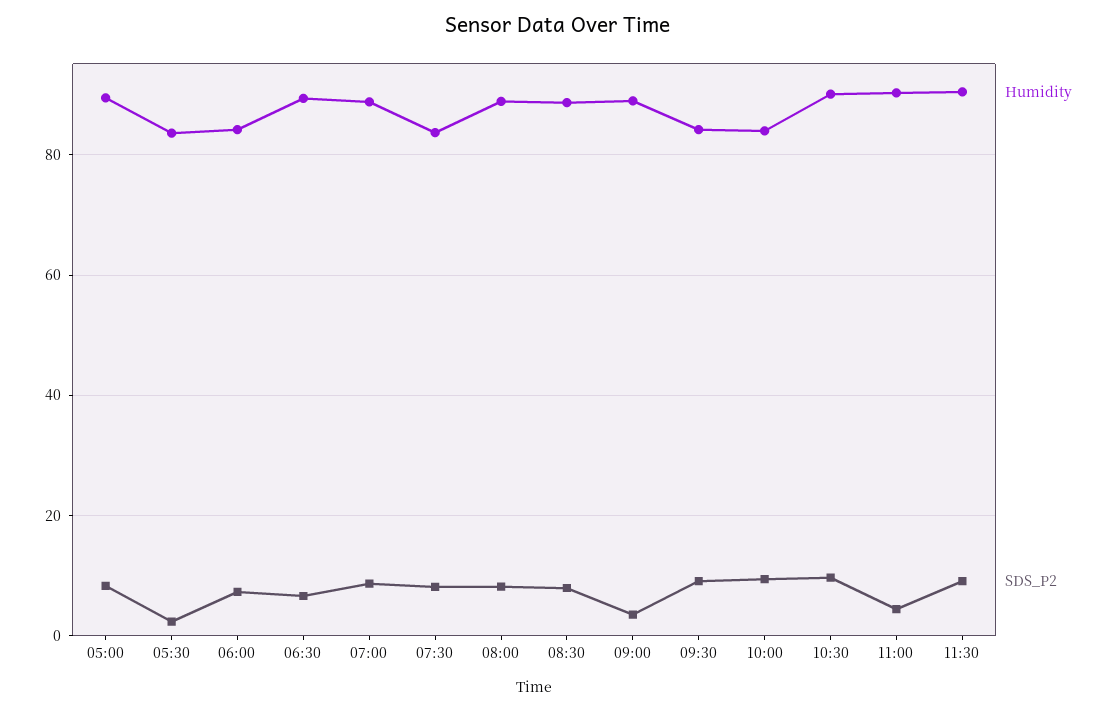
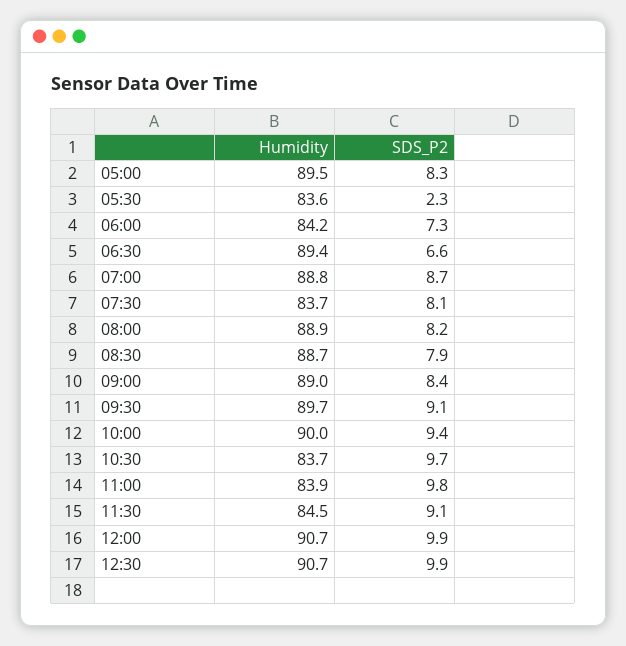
SDS_P2, 09:00: 4 -> 8.4
Humidity, 09:30: 84 -> 89.7
Humidity, 10:00: 84 -> 90
Humidity, 10:30: 90 -> 83.7
Humidity, 11:00: 90 -> 83.9
SDS_P2, 11:00: 4 -> 9.8
Humidity, 11:30: 90 -> 84.5
Humidity, 12:00: none -> 90.7
SDS_P2, 12:00: none -> 9.9
Humidity, 12:30: none -> 90.7
SDS_P2, 12:30: none -> 9.9

